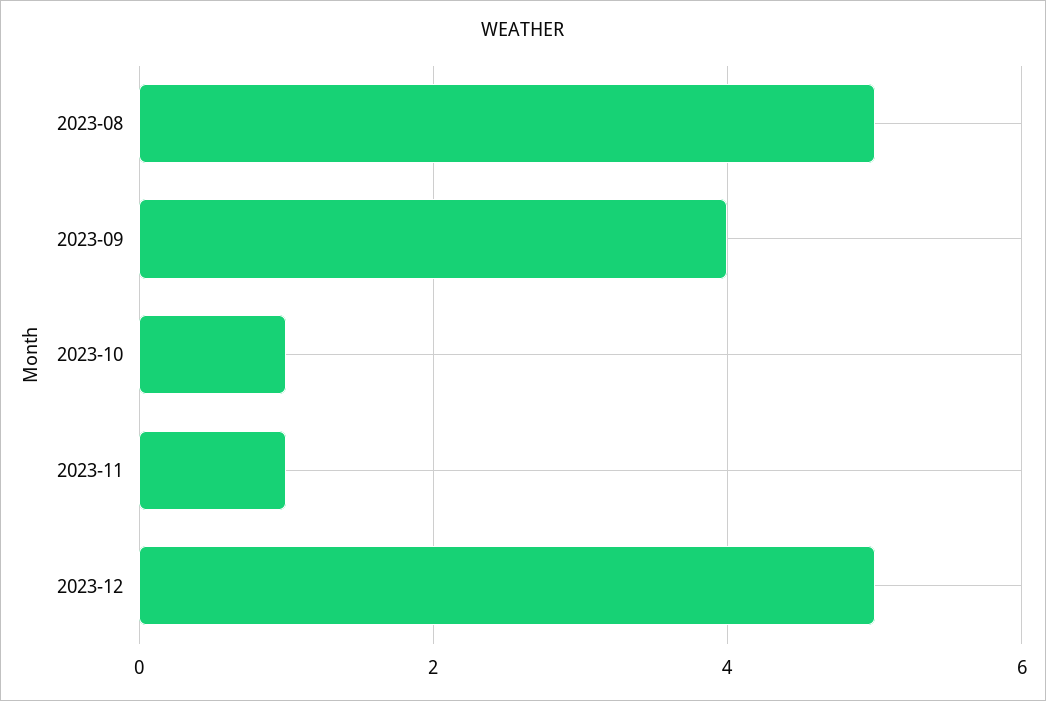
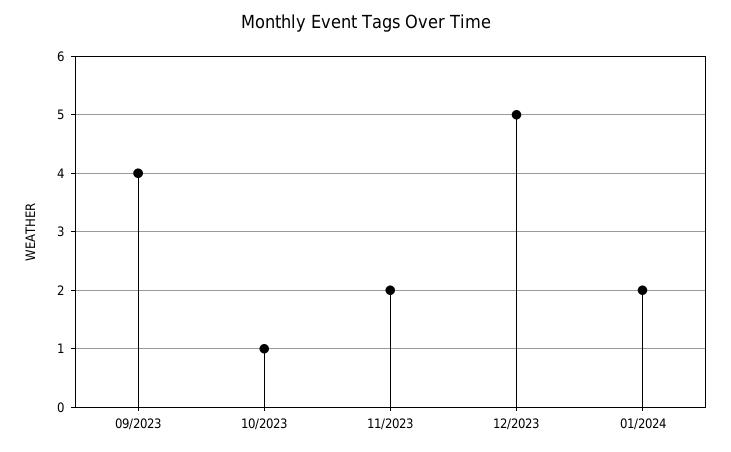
2023-08: 5 -> none
2023-11: 1 -> 2
01/2024: none -> 2

